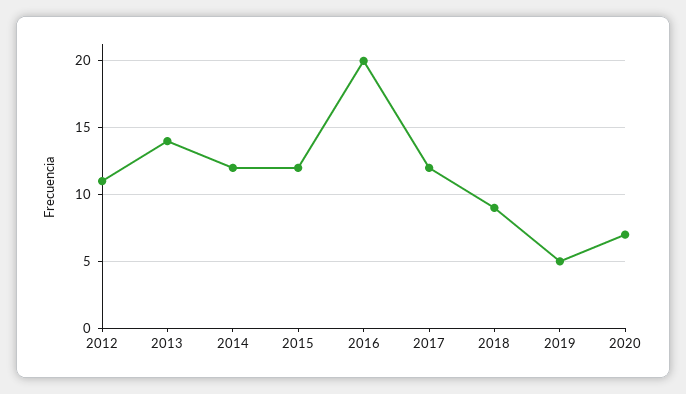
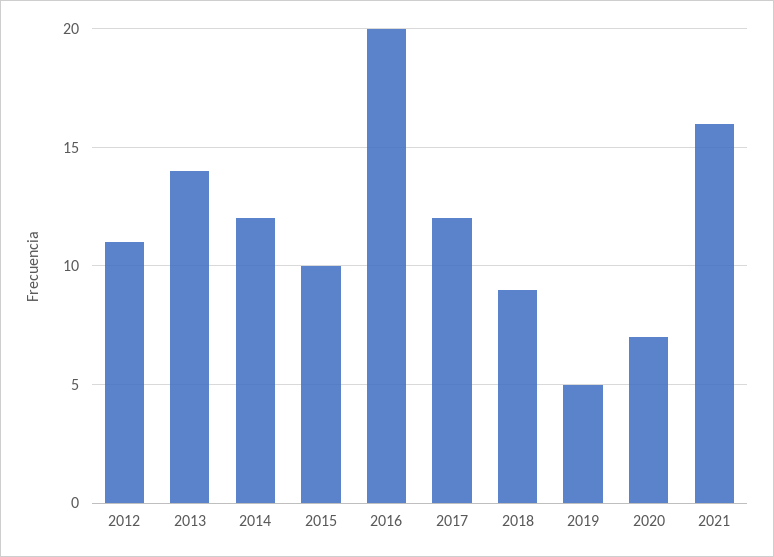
2015: 12 -> 10
2021: none -> 16

